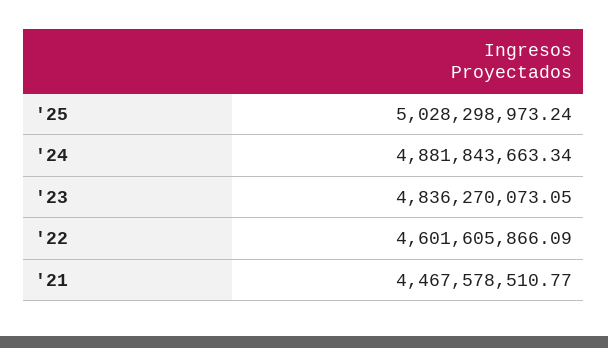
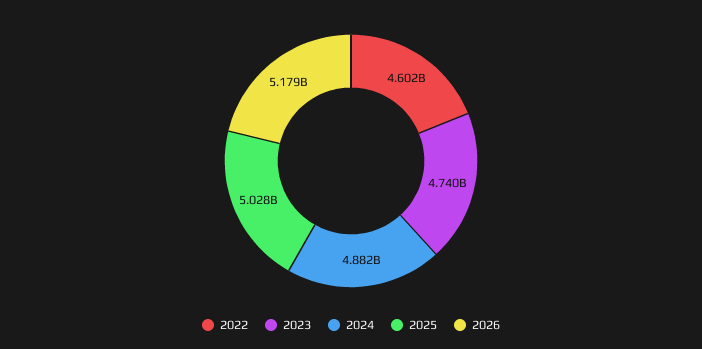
'23: 4836270073.05 -> 4740000000
'21: 4467578510.77 -> none
2026: none -> 5179000000

